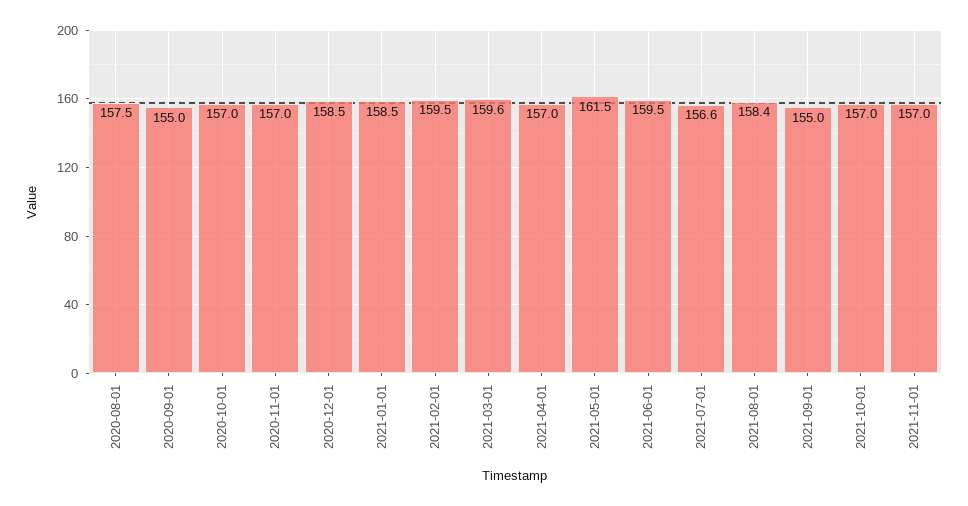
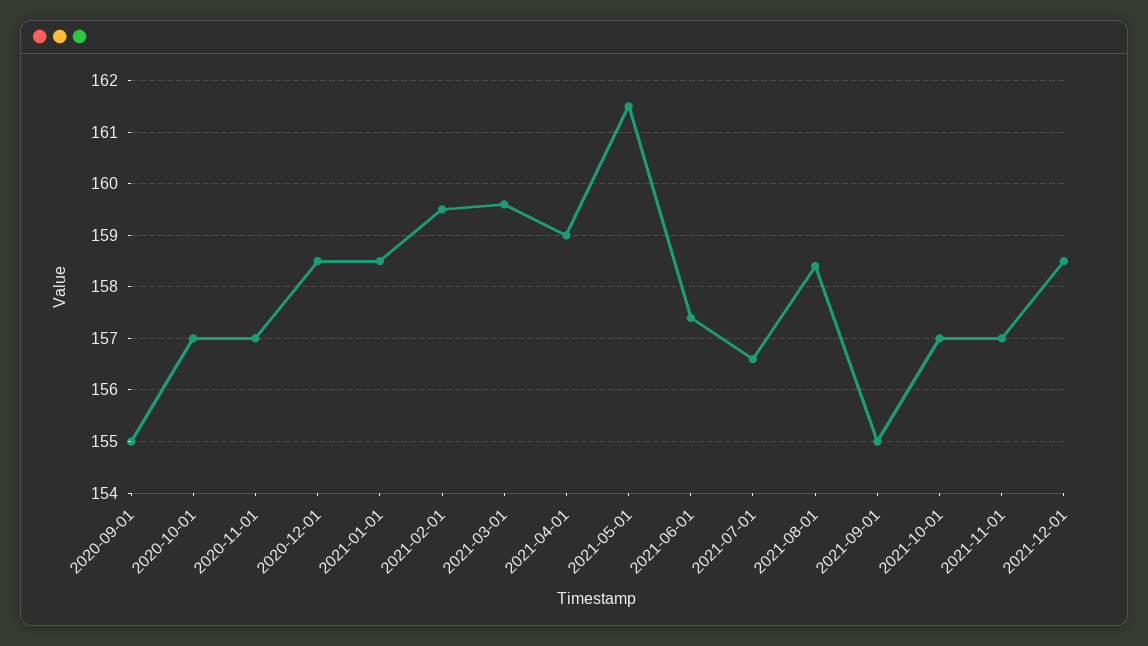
2020-08-01: 157.5 -> none
2021-04-01: 157 -> 159
2021-06-01: 159.5 -> 157.5
2021-12-01: none -> 158.5

